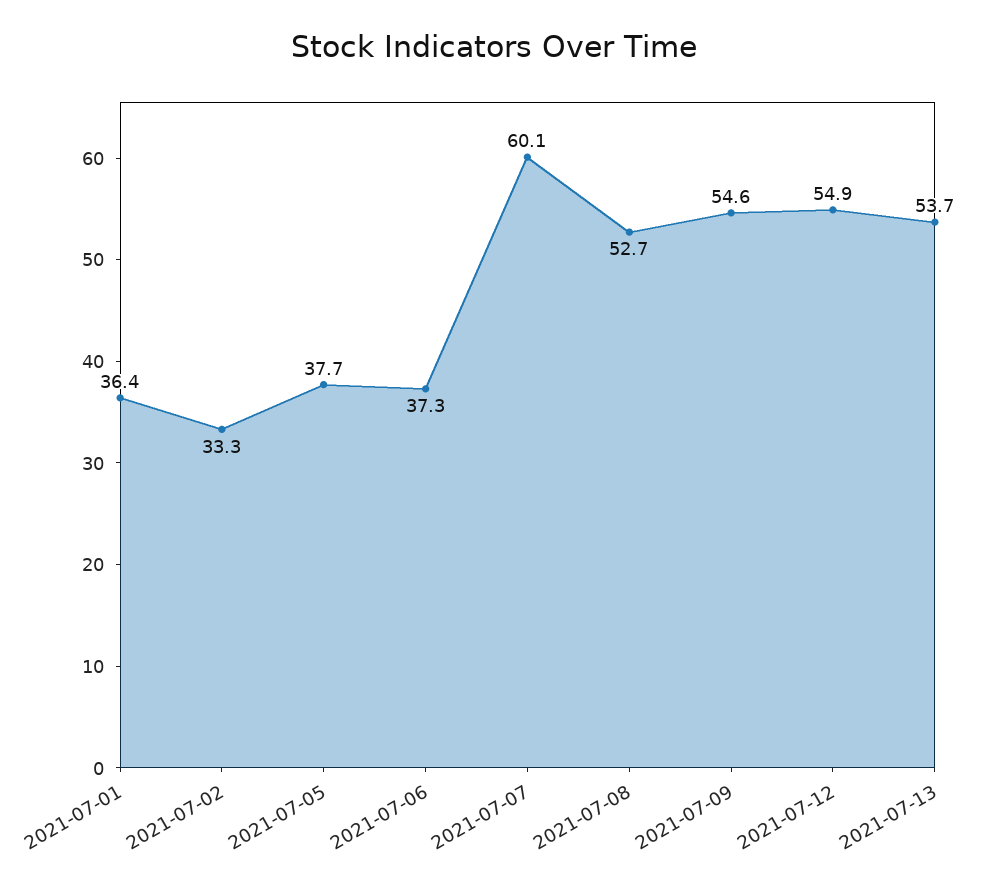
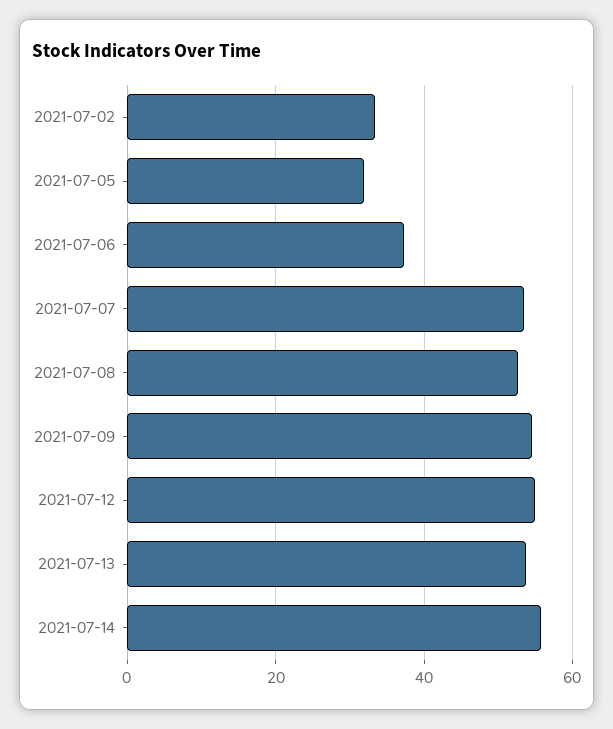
2021-07-01: 36.4 -> none
2021-07-05: 37.7 -> 32
2021-07-07: 60.1 -> 54
2021-07-14: none -> 56

